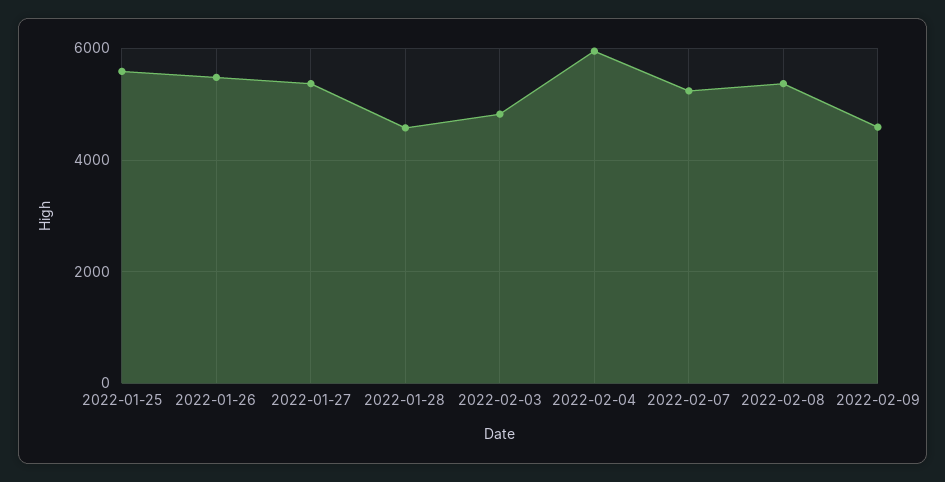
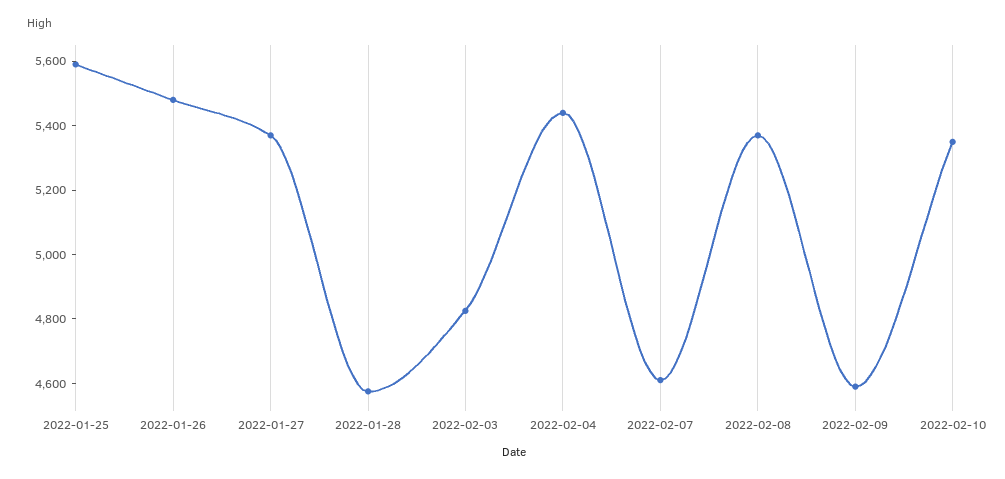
2022-02-04: 6000 -> 5450
2022-02-07: 5200 -> 4600
2022-02-10: none -> 5350

